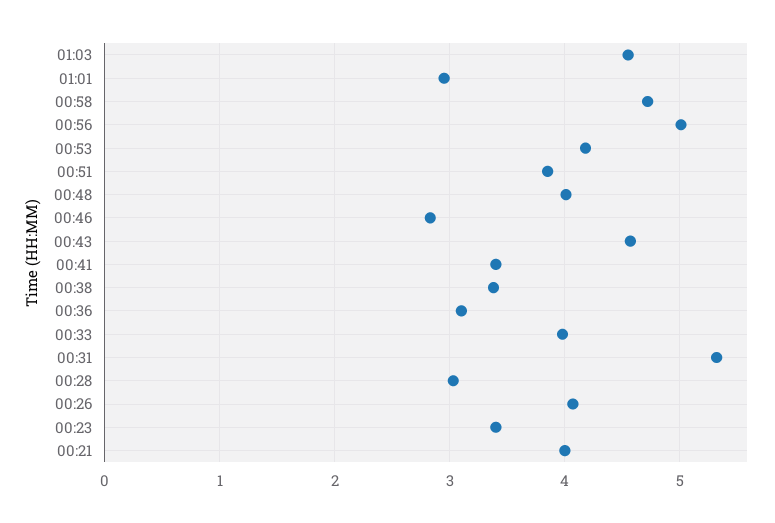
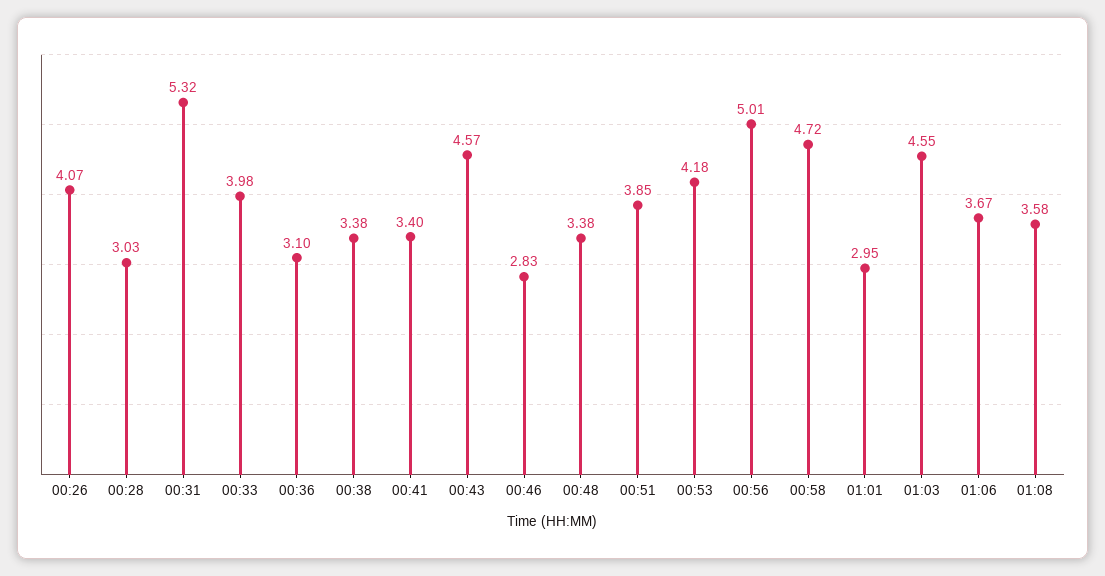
00:48: 4 -> 3.38
00:23: 3.4 -> none
00:21: 4 -> none
01:06: none -> 3.67
01:08: none -> 3.58

